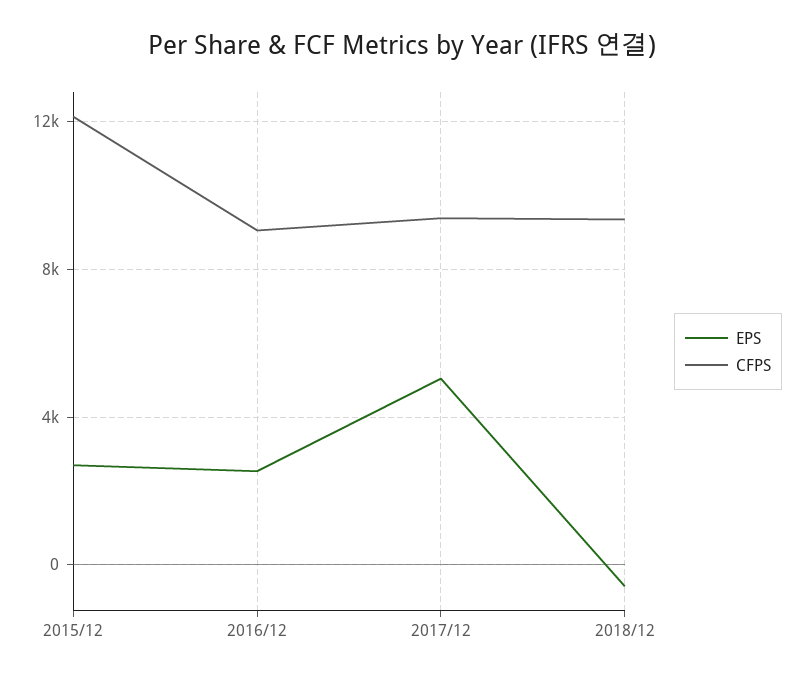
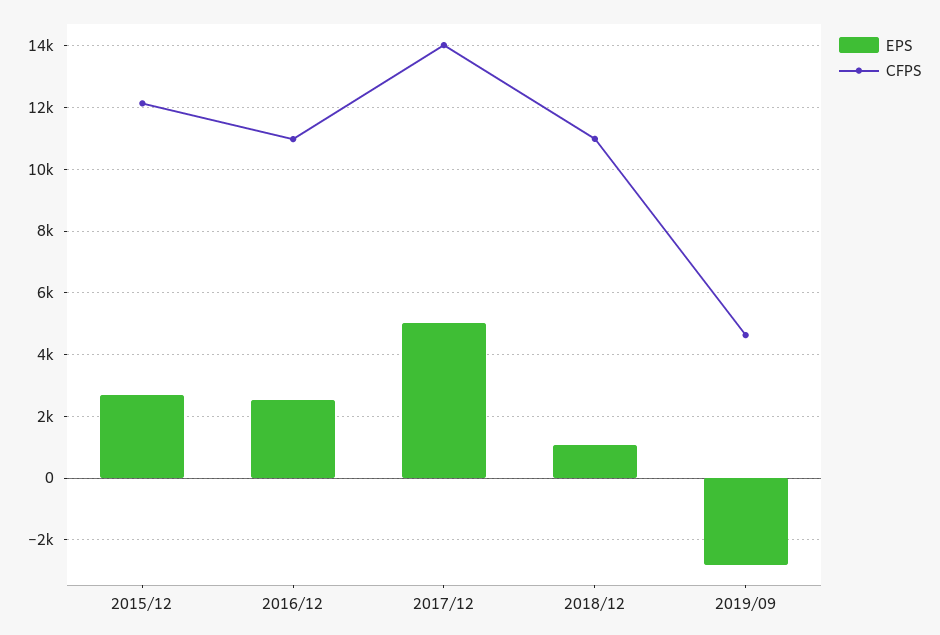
CFPS, 2016/12: 9000 -> 11000
CFPS, 2017/12: 9500 -> 14000
EPS, 2018/12: -500 -> 1000
CFPS, 2018/12: 9500 -> 11000
EPS, 2019/09: none -> -2800
CFPS, 2019/09: none -> 4600

